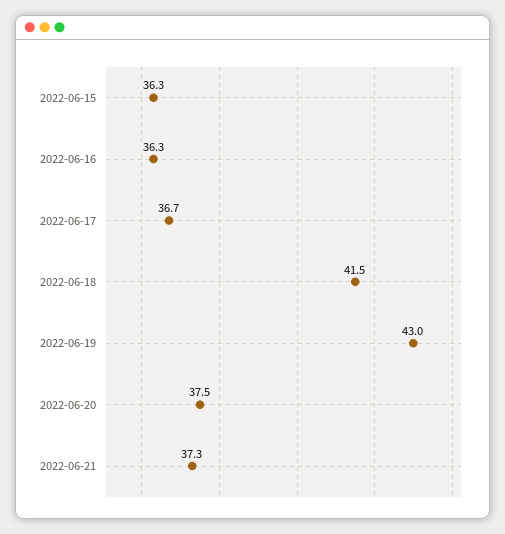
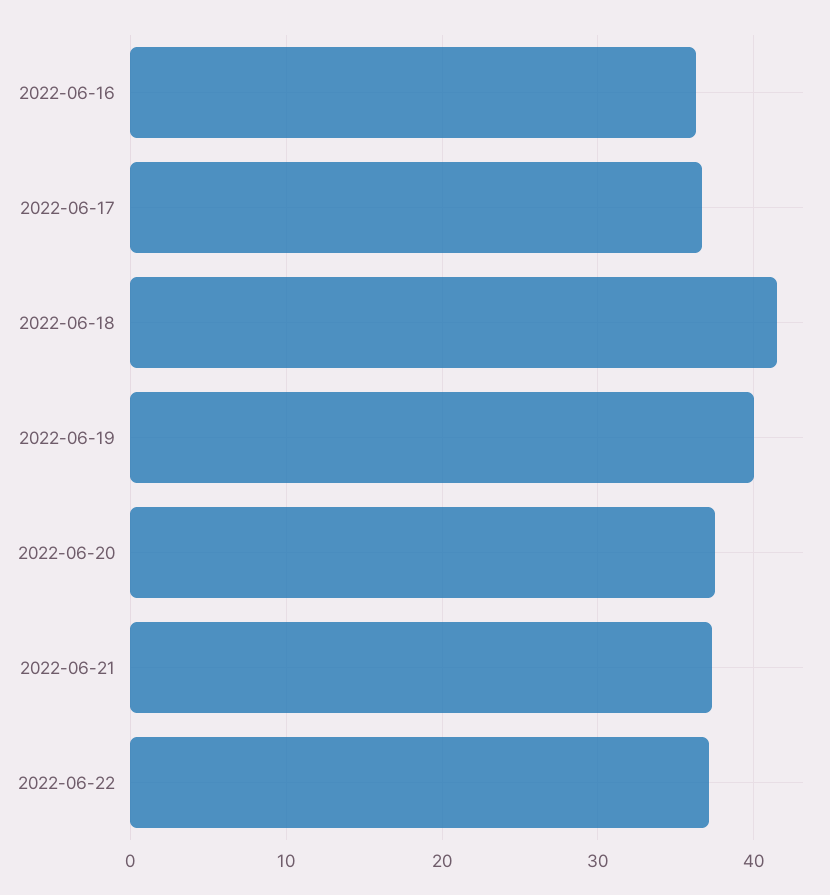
2022-06-15: 36.3 -> none
2022-06-19: 43 -> 40
2022-06-22: none -> 37

